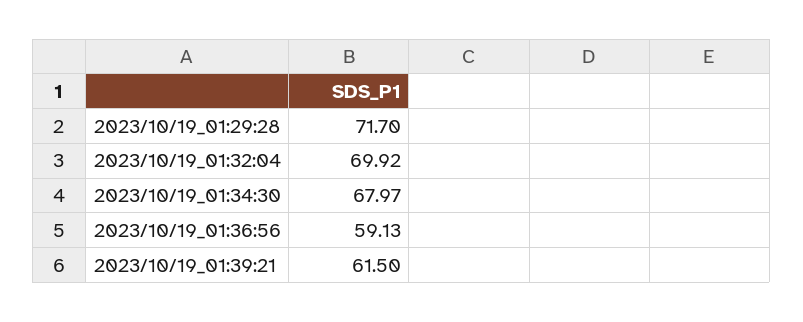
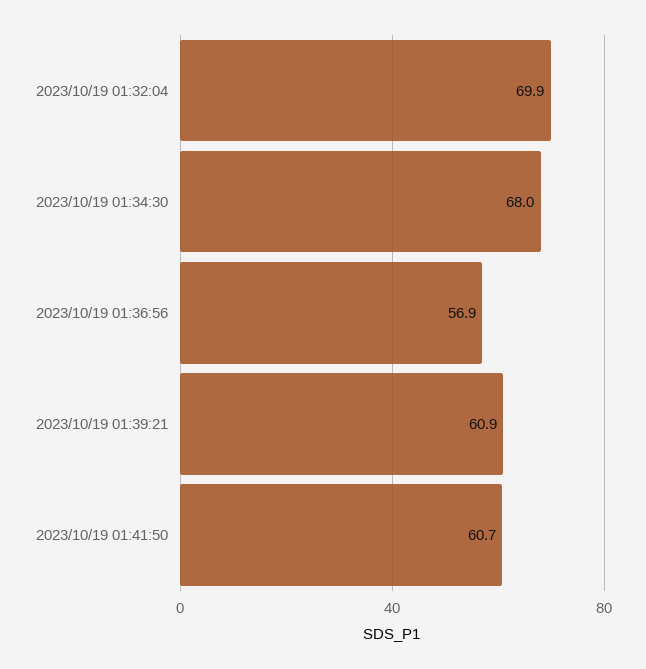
2023/10/19_01:29:28: 71.7 -> none
2023/10/19_01:36:56: 59.13 -> 56.9
2023/10/19_01:39:21: 61.5 -> 60.9
2023/10/19 01:41:50: none -> 60.7

